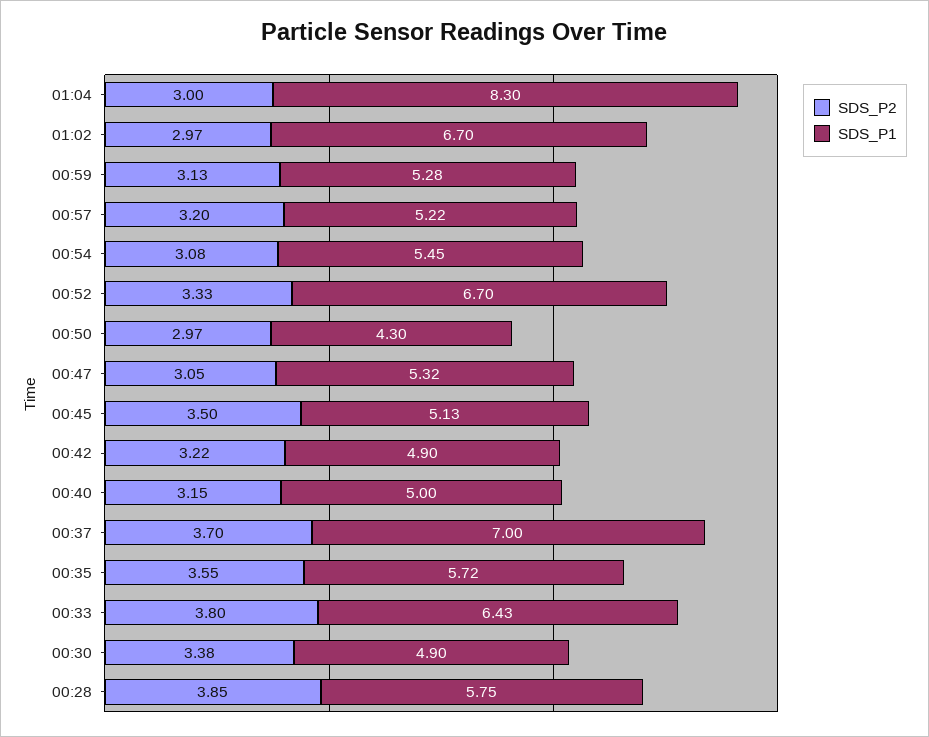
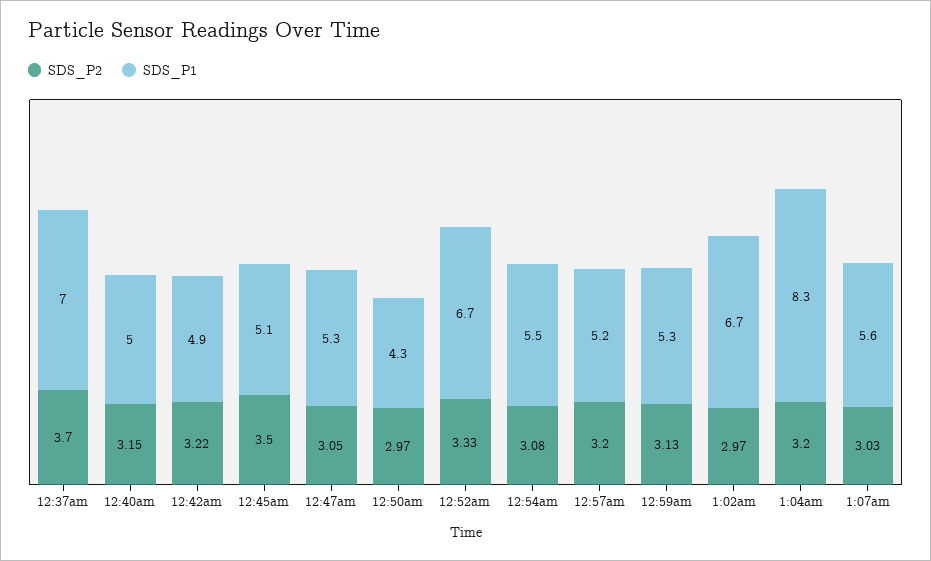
SDS_P2, 01:04: 3 -> 3.2
SDS_P2, 00:35: 3.55 -> none
SDS_P1, 00:35: 5.72 -> none
SDS_P2, 00:33: 3.8 -> none
SDS_P1, 00:33: 6.43 -> none
SDS_P2, 00:30: 3.38 -> none
SDS_P1, 00:30: 4.9 -> none
SDS_P2, 00:28: 3.85 -> none
SDS_P1, 00:28: 5.75 -> none
SDS_P2, 1:07am: none -> 3.03
SDS_P1, 1:07am: none -> 5.6

